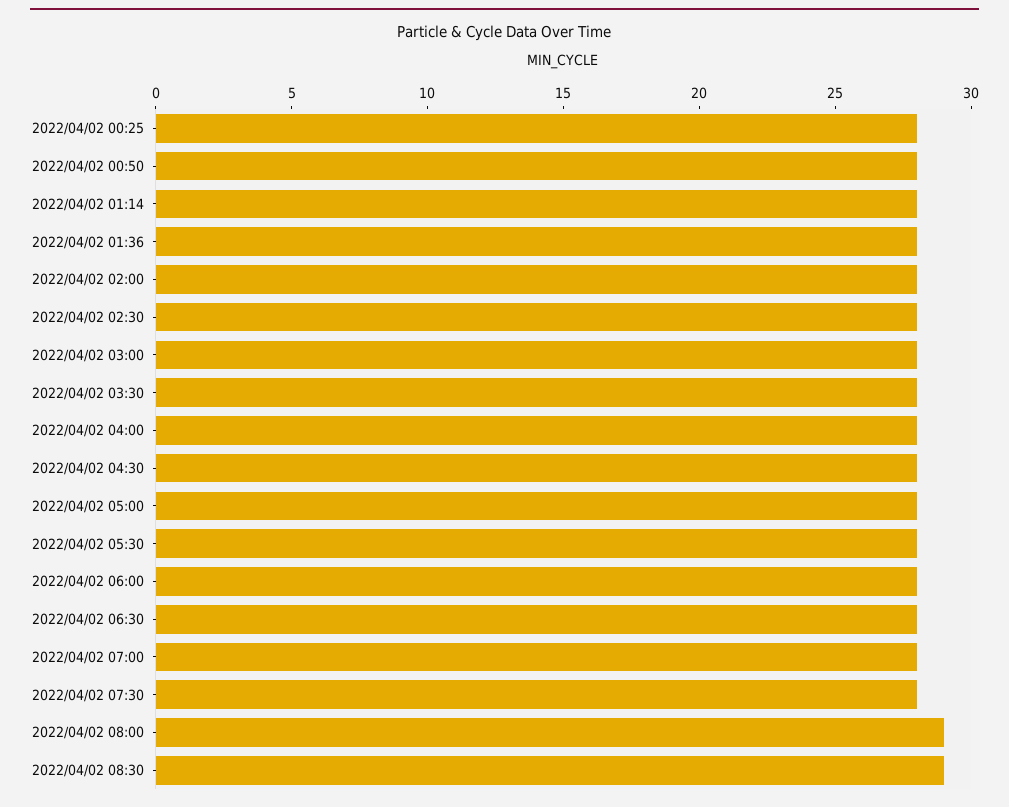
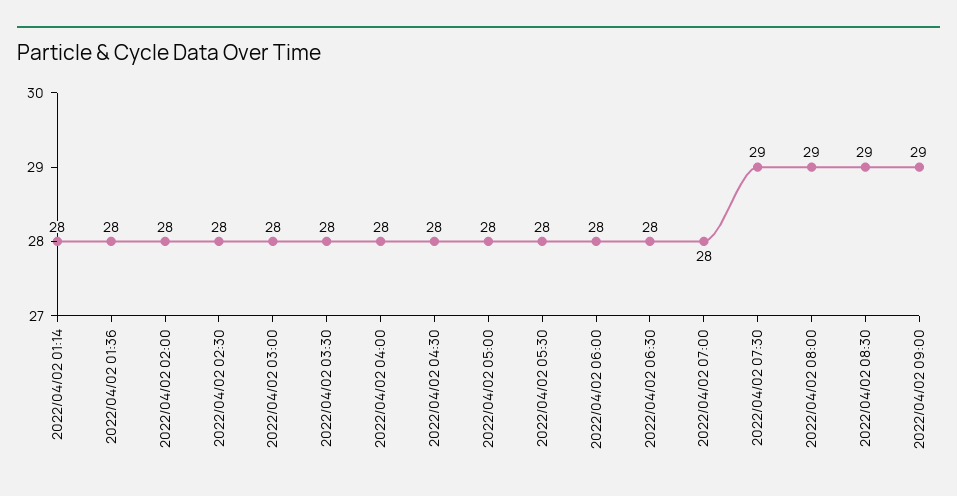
2022/04/02 00:25: 28 -> none
2022/04/02 00:50: 28 -> none
2022/04/02 07:30: 28 -> 29
2022/04/02 09:00: none -> 29

